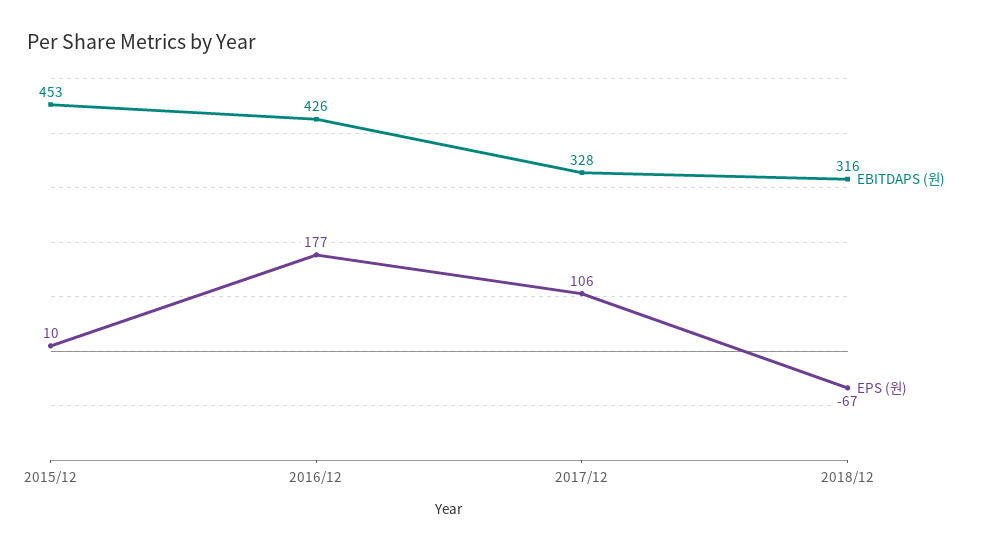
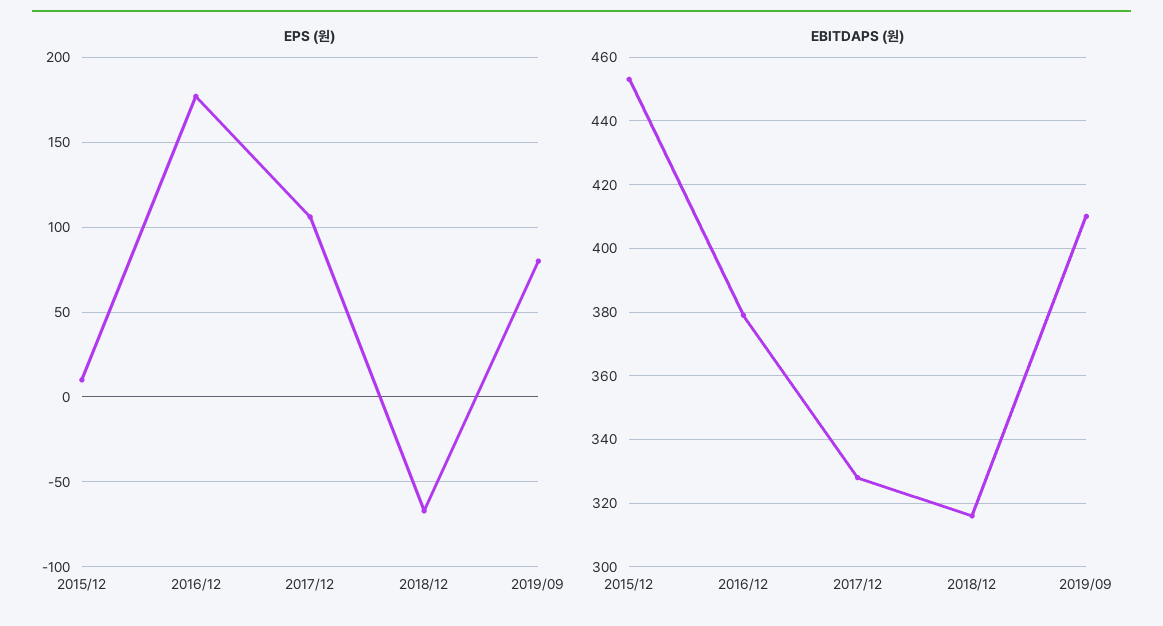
EBITDAPS (원), 2016/12: 426 -> 380
EPS (원), 2019/09: none -> 80
EBITDAPS (원), 2019/09: none -> 410

